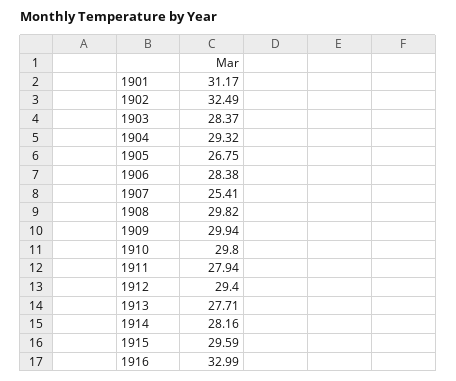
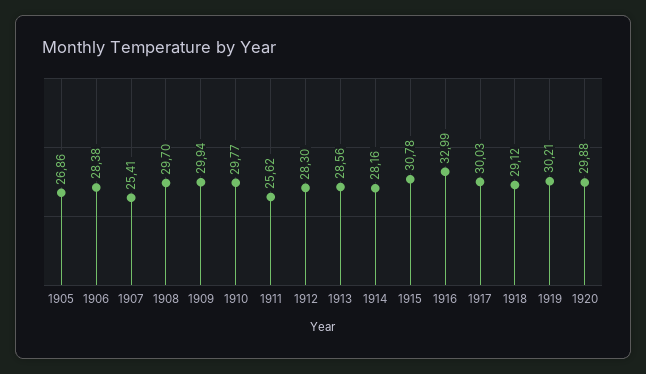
1901: 31.17 -> none
1902: 32.49 -> none
1903: 28.37 -> none
1904: 29.32 -> none
1905: 26.75 -> 26.86
1908: 29.82 -> 29.7
1910: 29.8 -> 29.77
1911: 27.94 -> 25.62
1912: 29.4 -> 28.3
1913: 27.71 -> 28.56
1915: 29.59 -> 30.78
1917: none -> 30.03
1918: none -> 29.12
1919: none -> 30.21
1920: none -> 29.88

